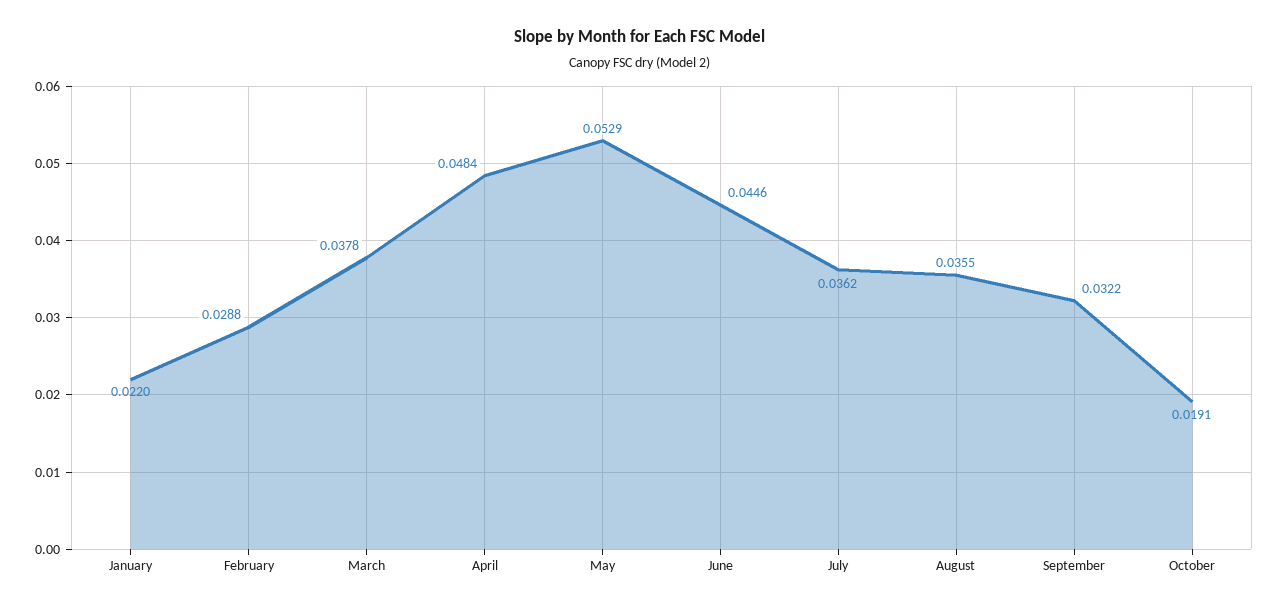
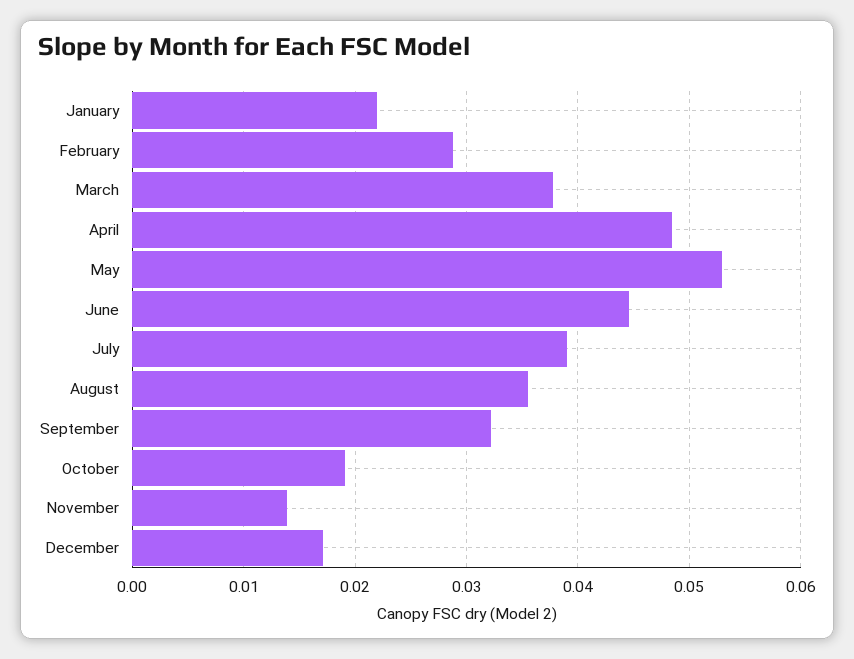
July: 0.0362 -> 0.039
November: none -> 0.014
December: none -> 0.017

